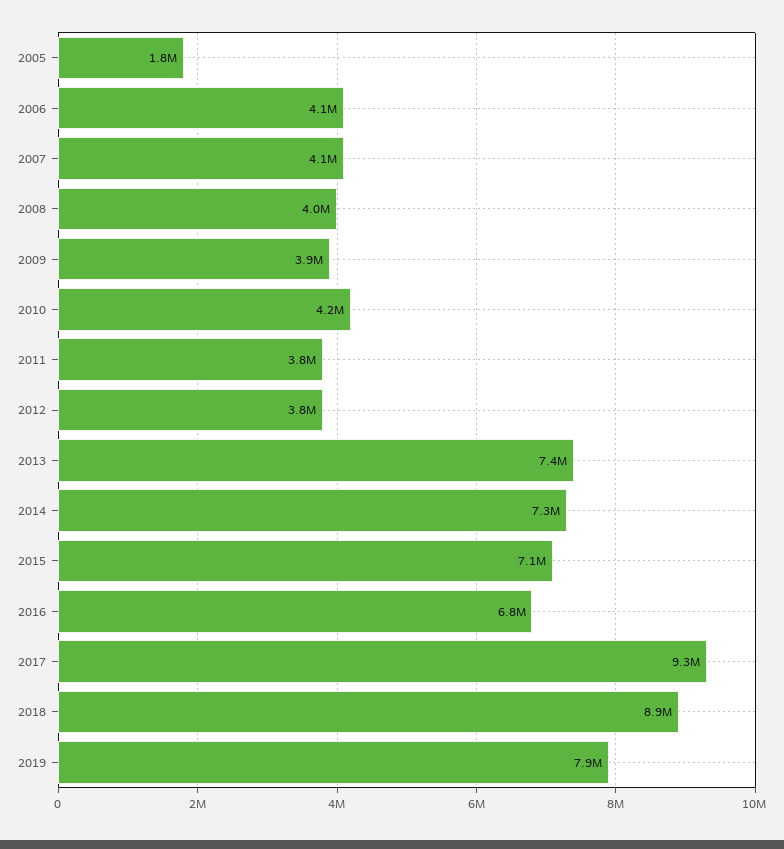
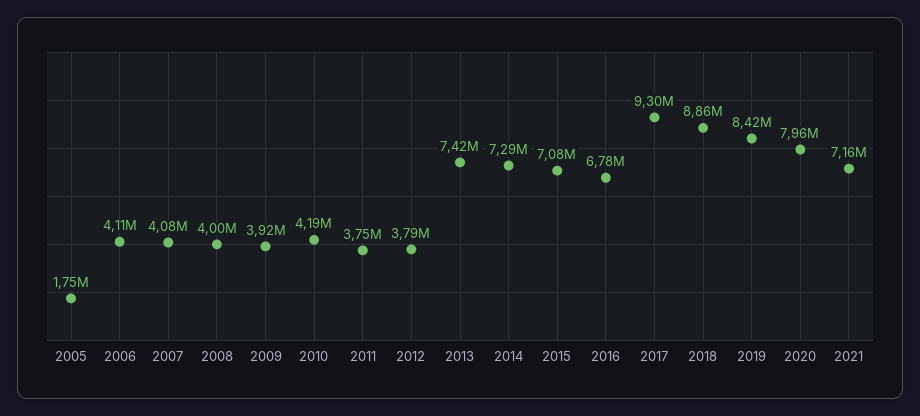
2019: 7900000 -> 8420000
2020: none -> 7960000
2021: none -> 7160000

